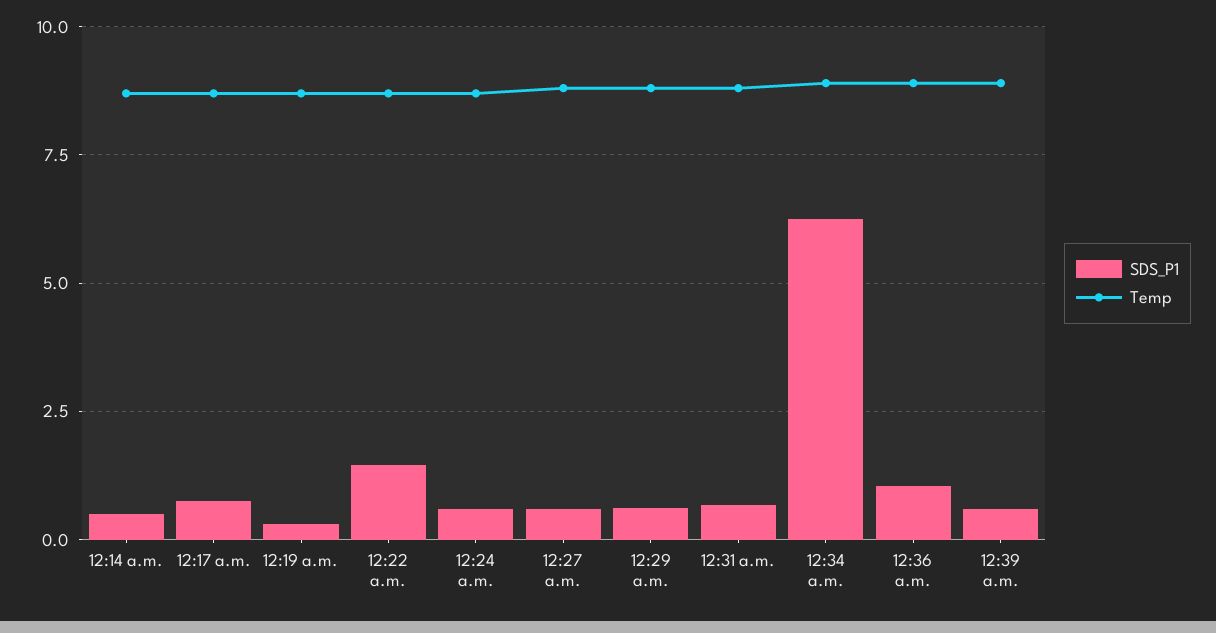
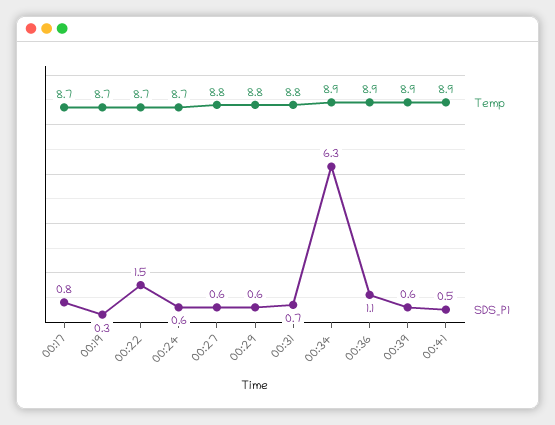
SDS_P1, 12:14 a.m.: 0.5 -> none
Temp, 12:14 a.m.: 8.75 -> none
Temp, 00:41: none -> 8.9
SDS_P1, 00:41: none -> 0.5

